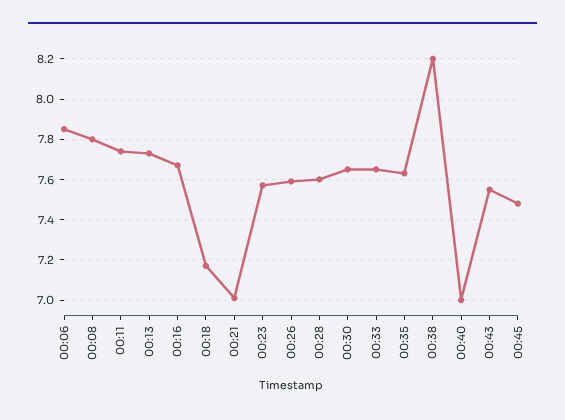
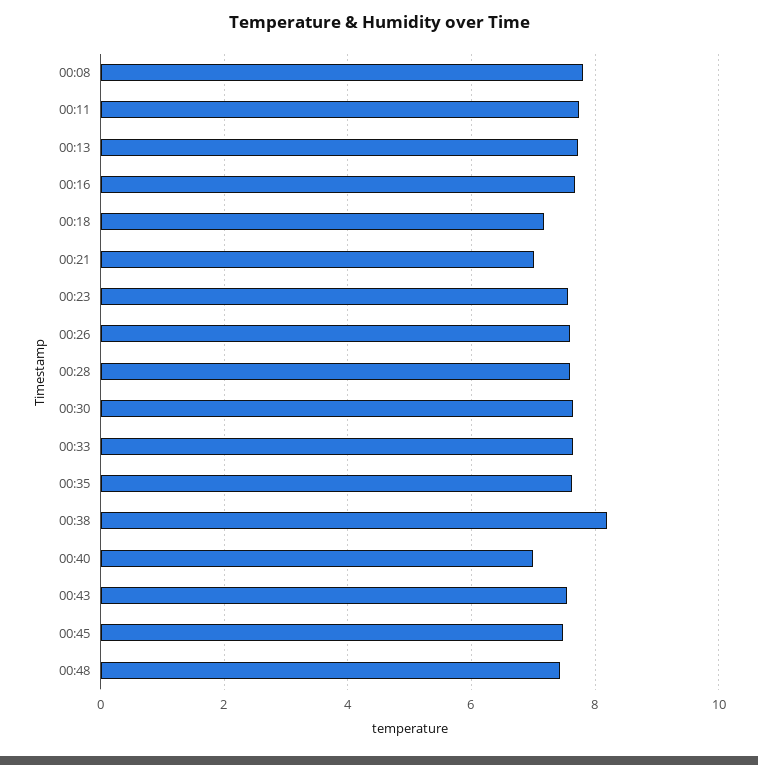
00:06: 7.85 -> none
00:48: none -> 7.4

